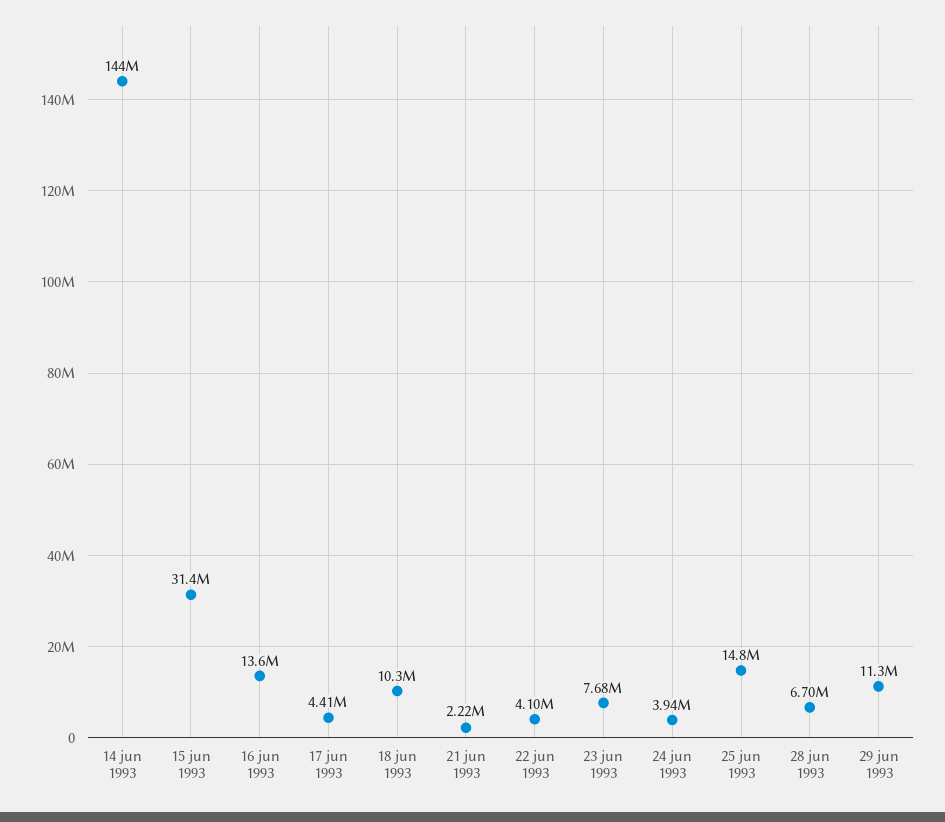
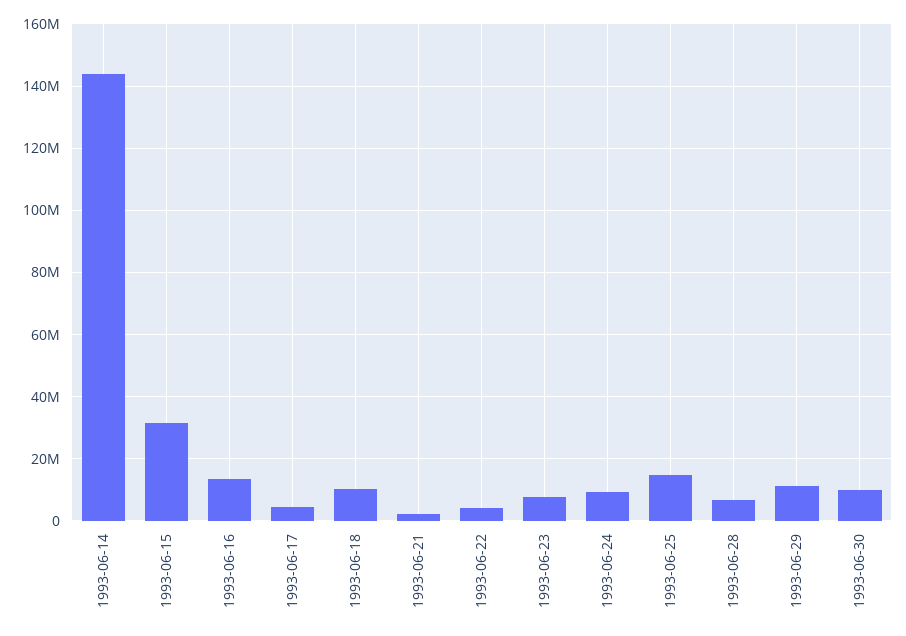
24 jun 1993: 3940000 -> 10000000
1993-06-30: none -> 10000000

